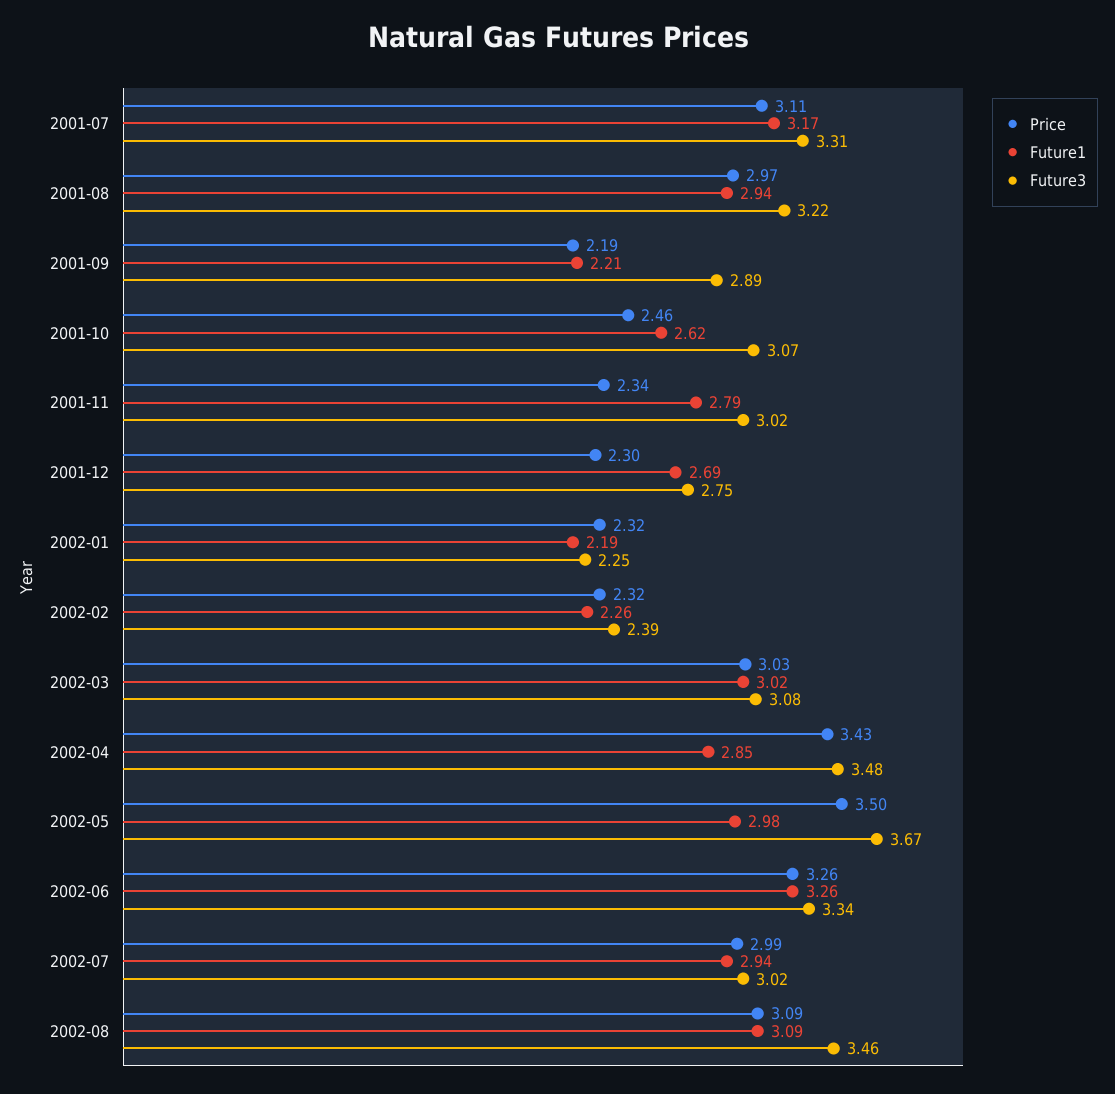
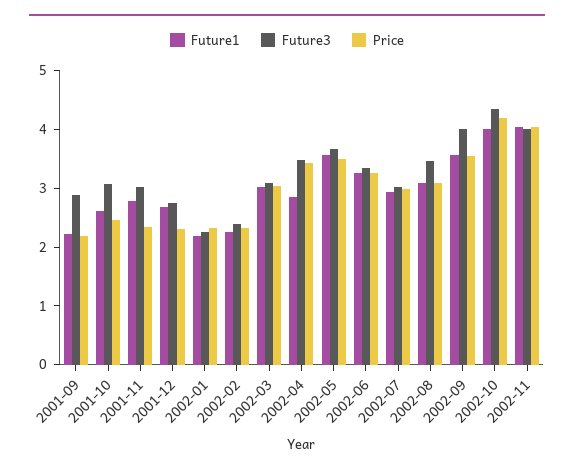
Price, 2001-07: 3.11 -> none
Future1, 2001-07: 3.17 -> none
Future3, 2001-07: 3.31 -> none
Price, 2001-08: 2.97 -> none
Future1, 2001-08: 2.94 -> none
Future3, 2001-08: 3.22 -> none
Future1, 2002-05: 2.98 -> 3.6
Future1, 2002-09: none -> 3.6
Future3, 2002-09: none -> 4
Price, 2002-09: none -> 3.6
Future1, 2002-10: none -> 4
Future3, 2002-10: none -> 4.4
Price, 2002-10: none -> 4.2
Future1, 2002-11: none -> 4
Future3, 2002-11: none -> 4
Price, 2002-11: none -> 4

